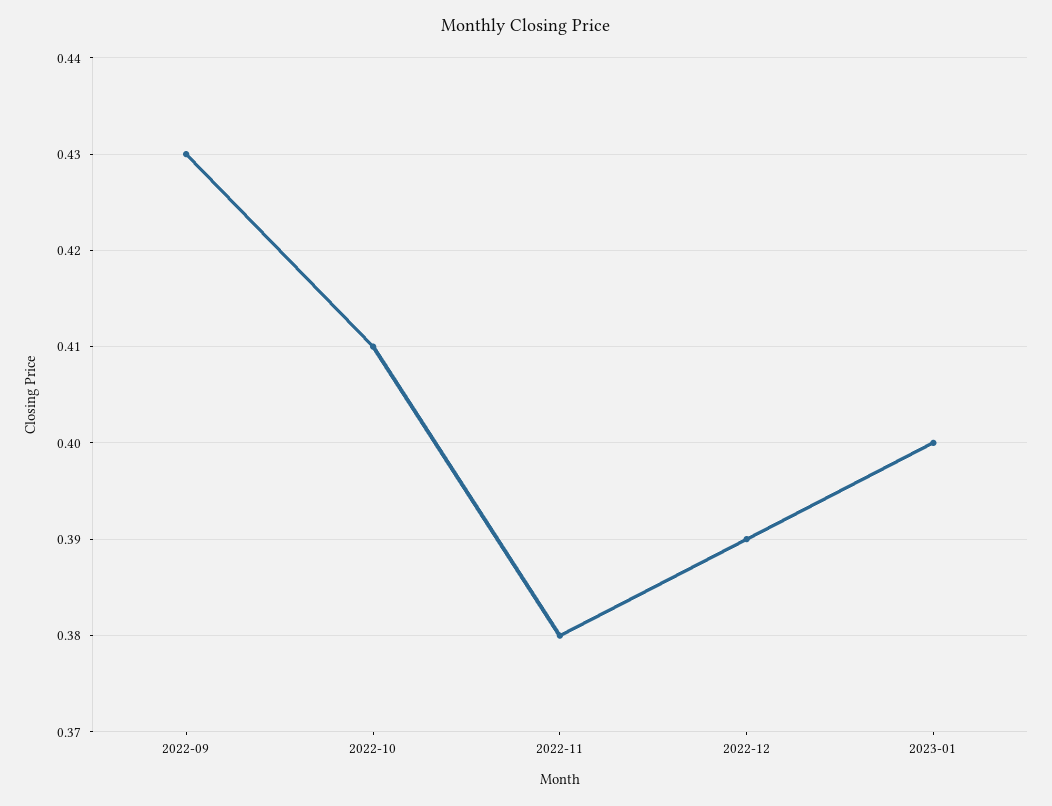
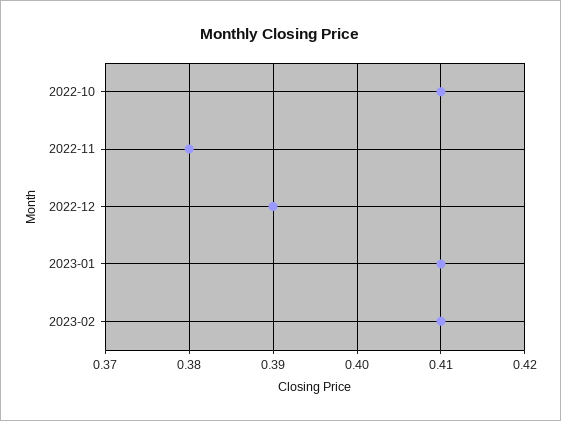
2022-09: 0.43 -> none
2023-01: 0.4 -> 0.41
2023-02: none -> 0.41

